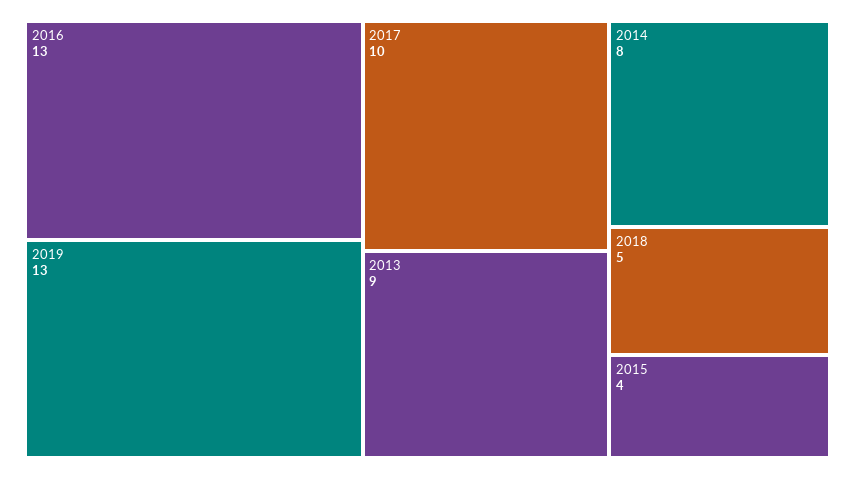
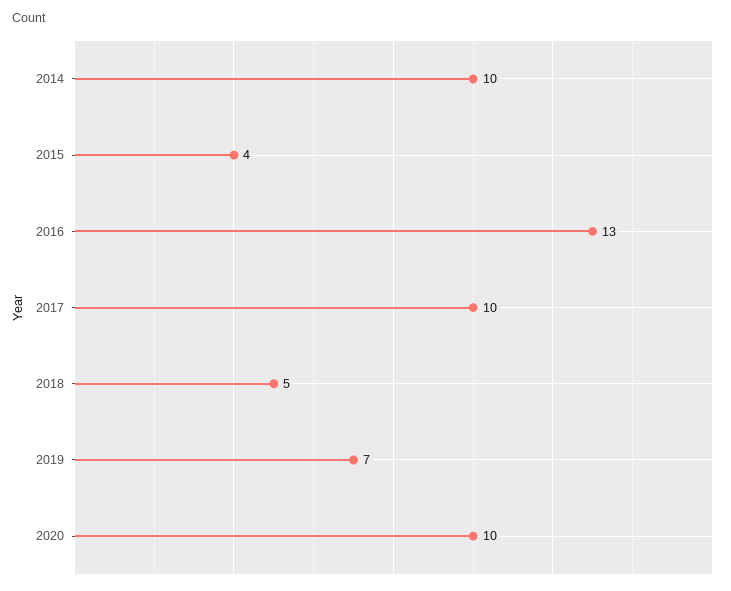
2019: 13 -> 7
2013: 9 -> none
2014: 8 -> 10
2020: none -> 10

